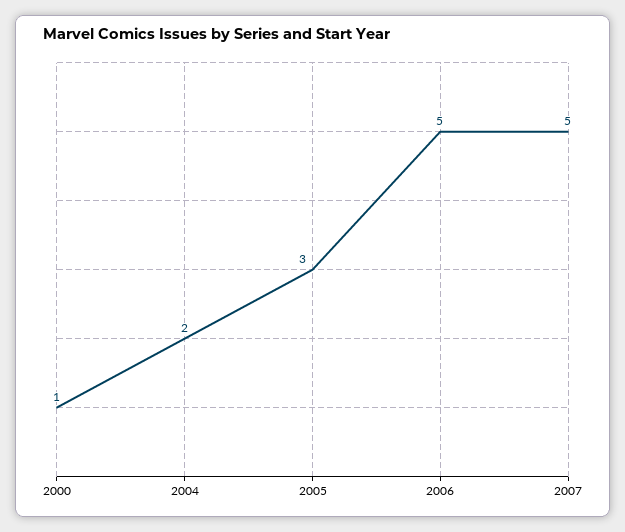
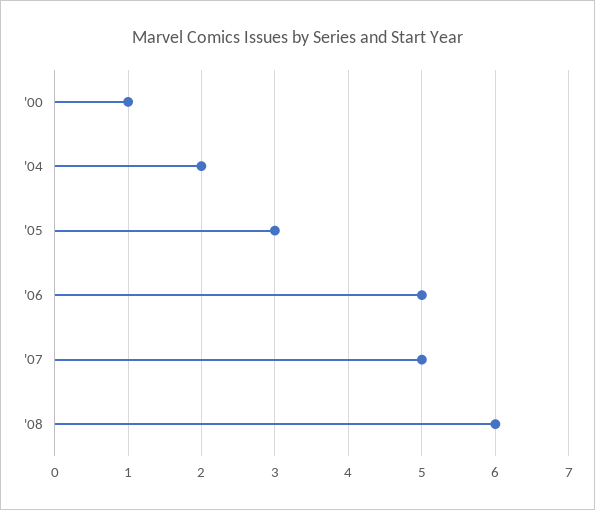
'08: none -> 6

